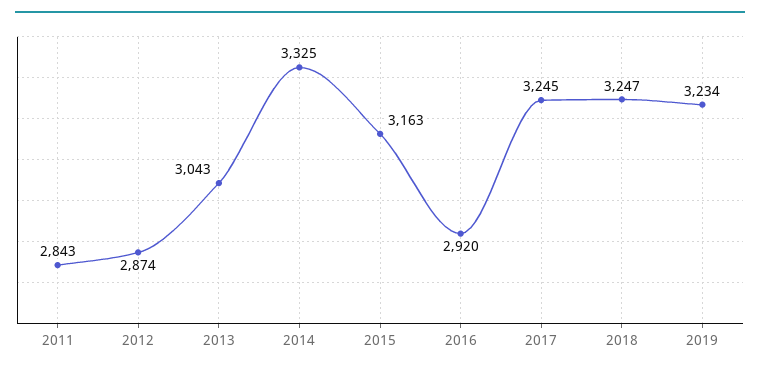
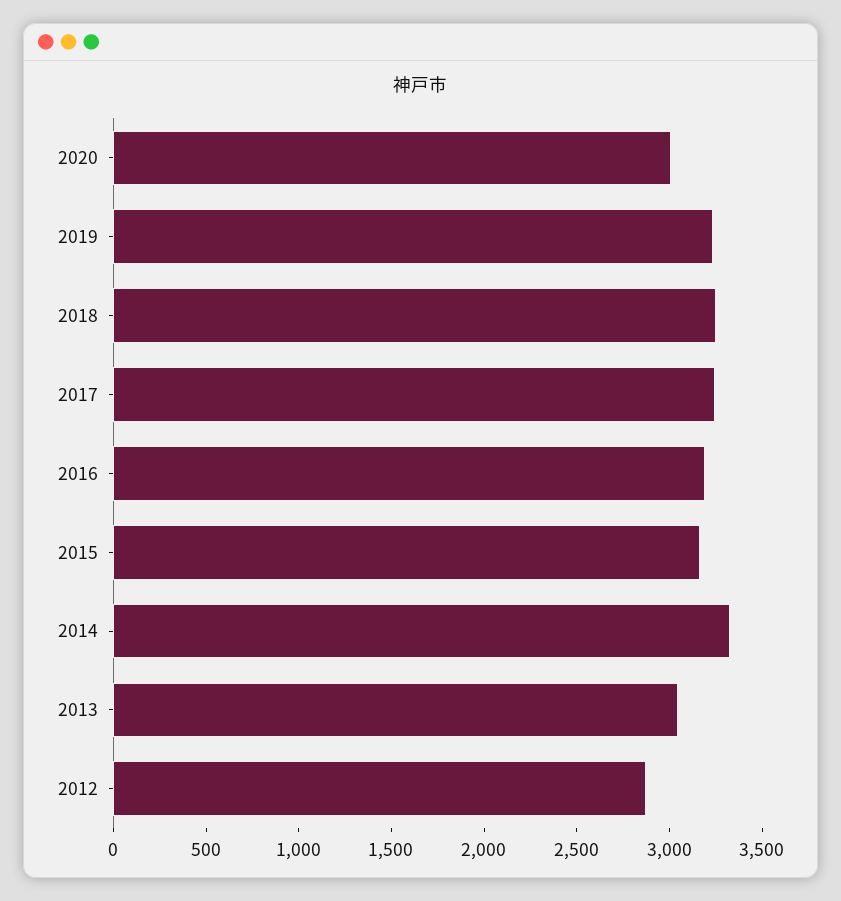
2011: 2843 -> none
2016: 2920 -> 3200
2020: none -> 3000

